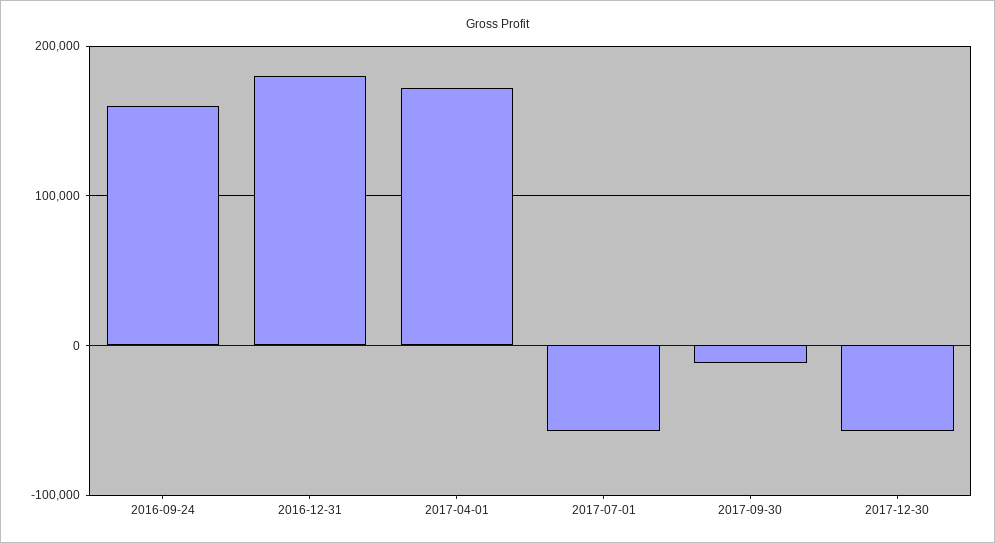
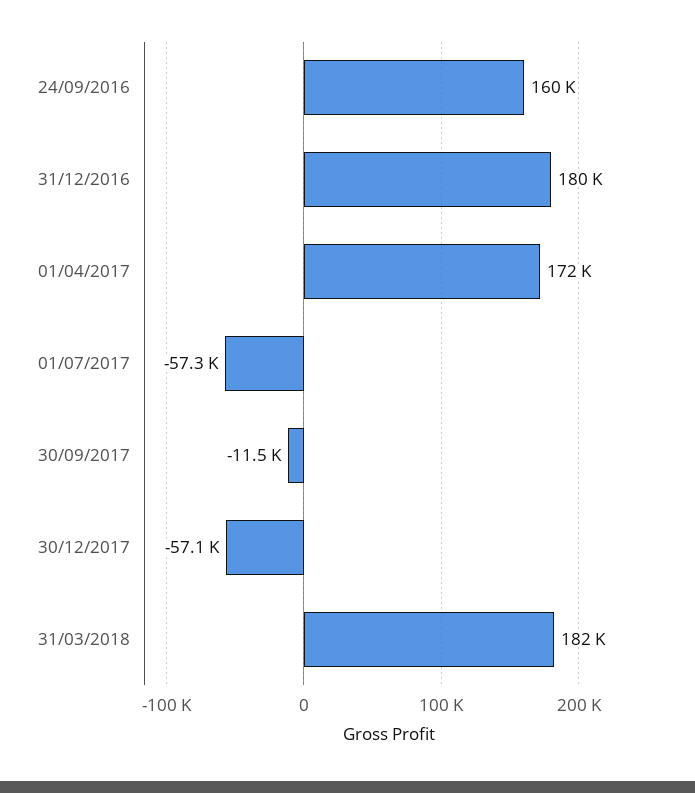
31/03/2018: none -> 182000

